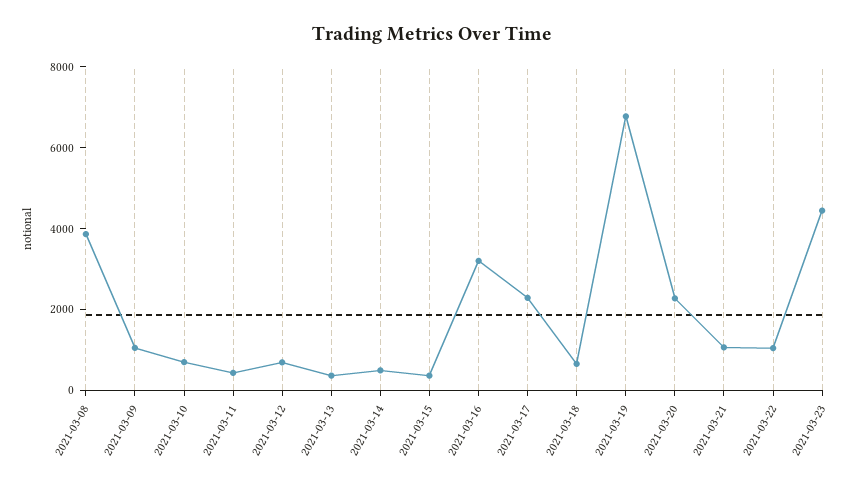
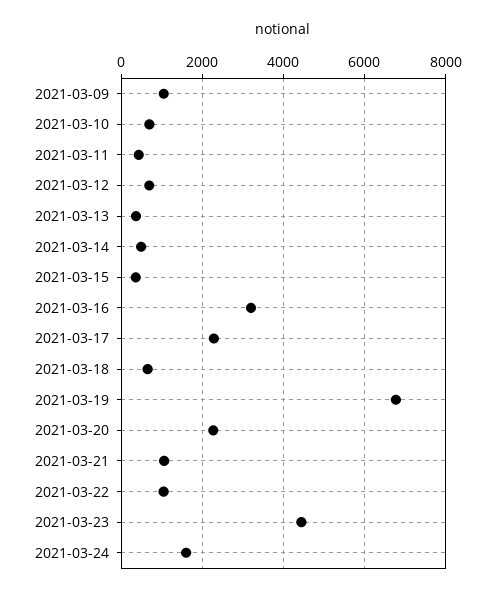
2021-03-08: 4000 -> none
2021-03-24: none -> 1600

